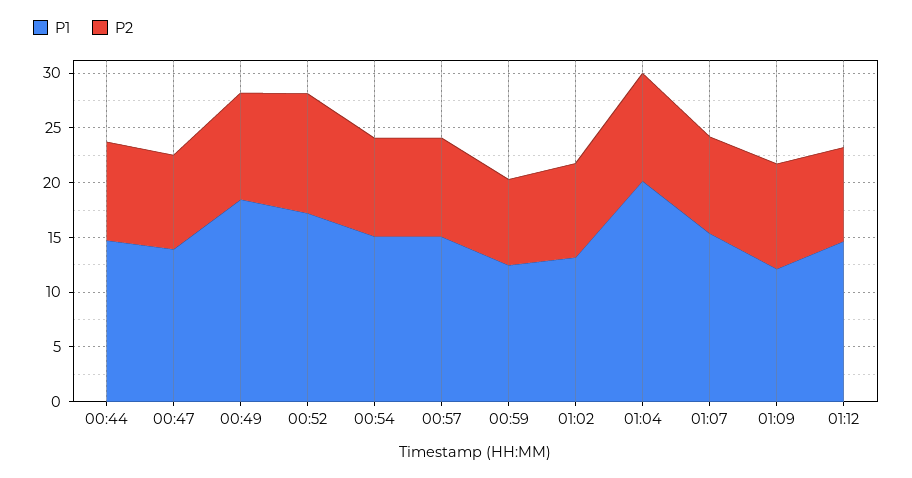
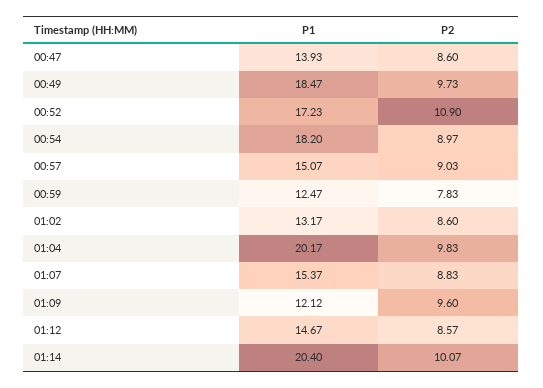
P1, 00:44: 15 -> none
P2, 00:44: 9 -> none
P1, 00:54: 15 -> 18.2
P1, 01:14: none -> 20.4
P2, 01:14: none -> 10.07

